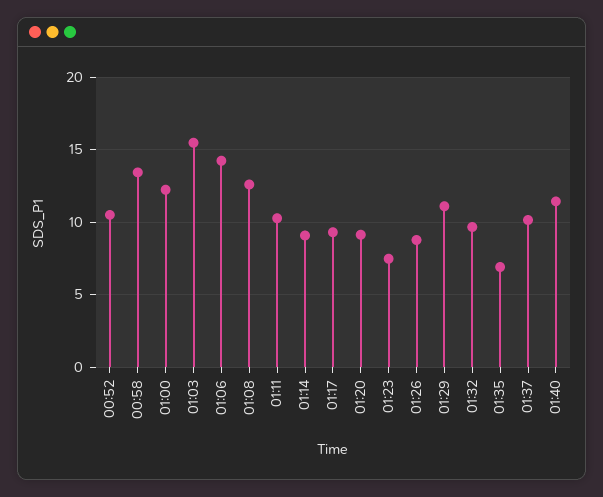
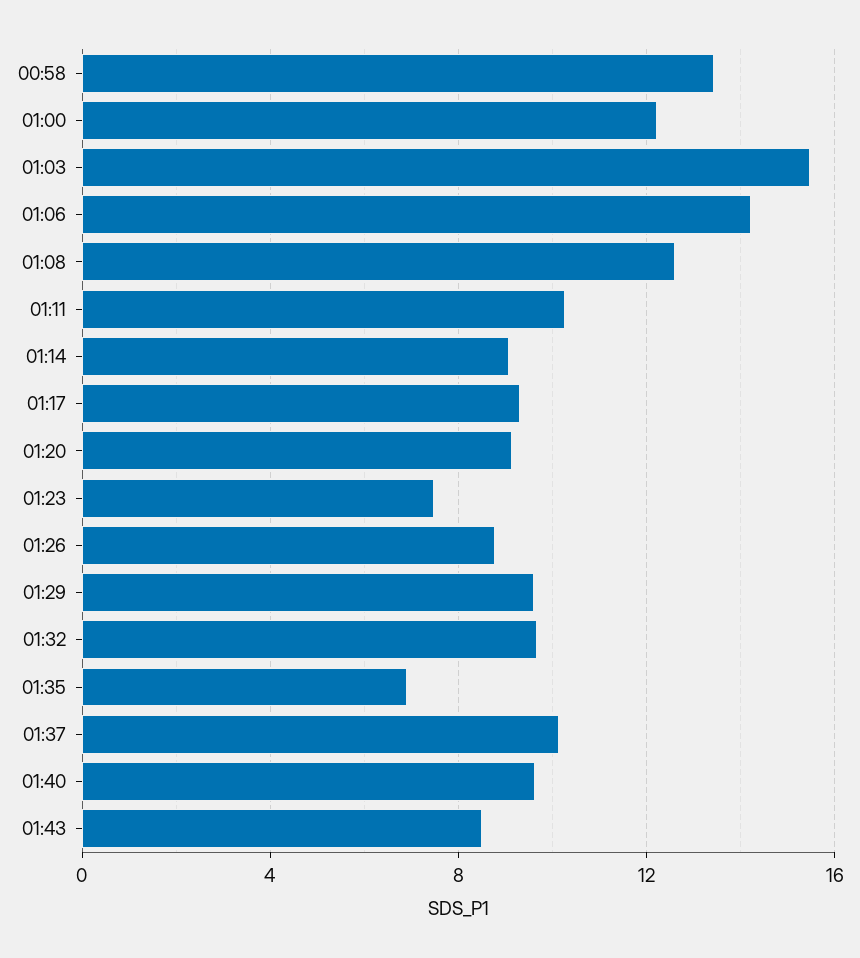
00:52: 10.5 -> none
01:29: 11 -> 9.5
01:40: 11.5 -> 9.5
01:43: none -> 8.5

